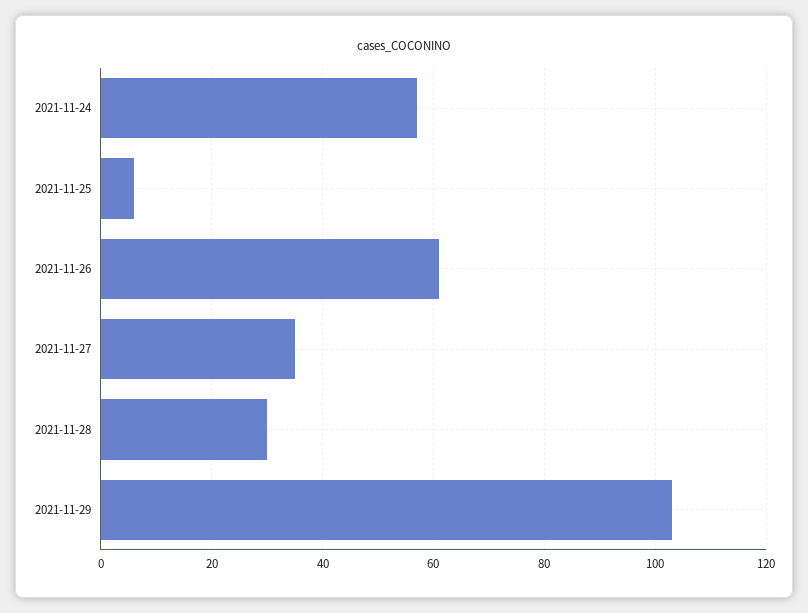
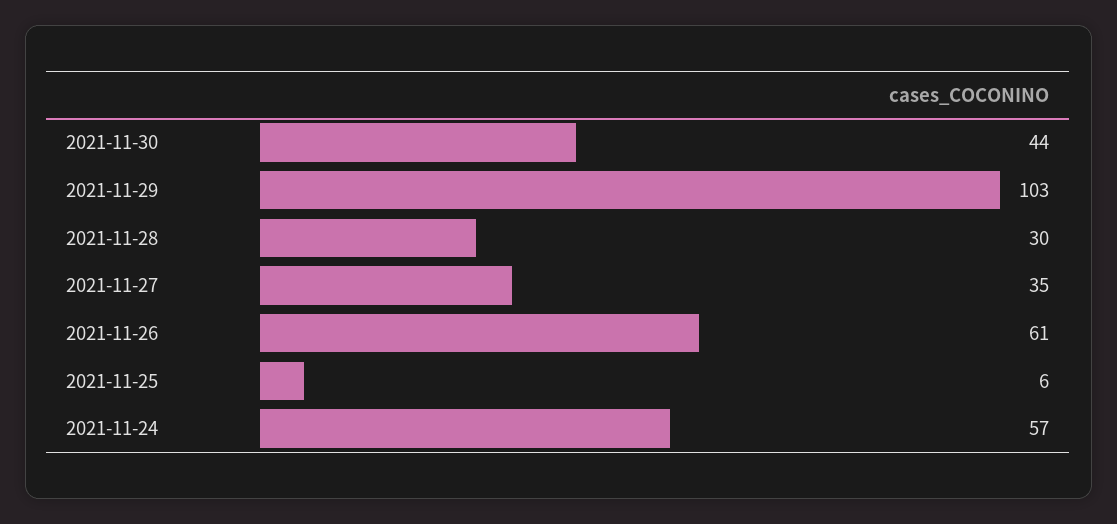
2021-11-30: none -> 44

